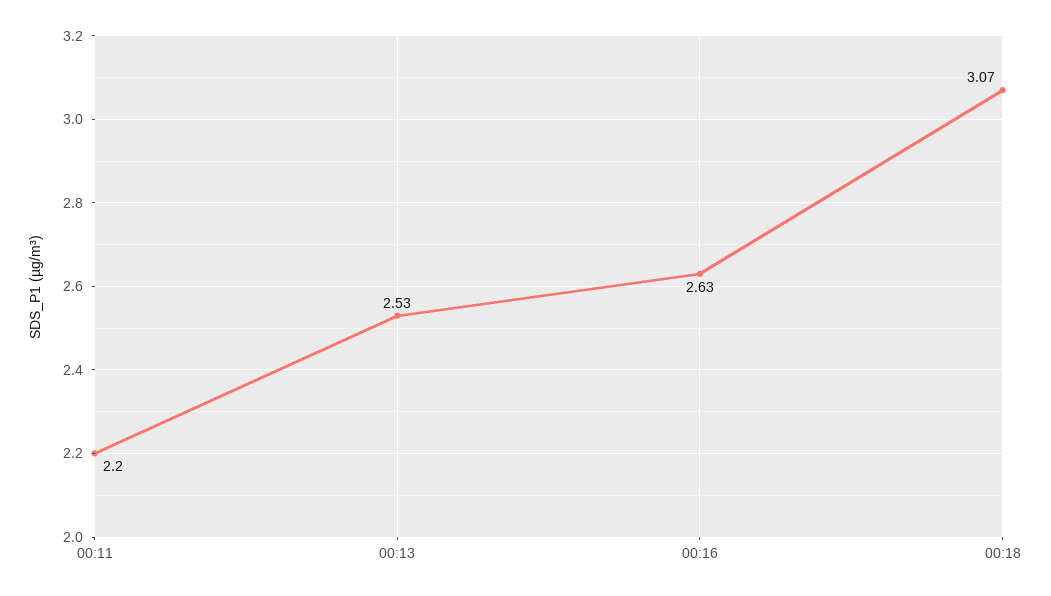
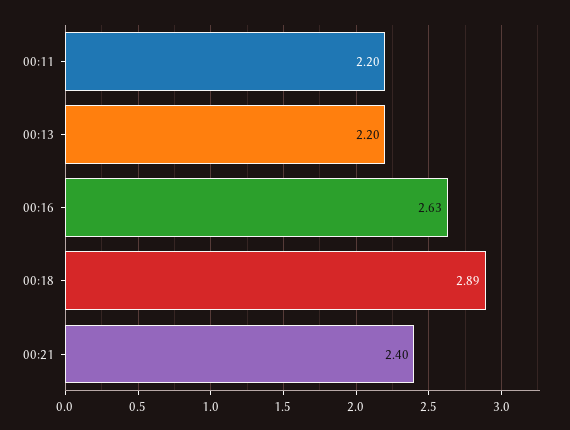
00:13: 2.53 -> 2.2
00:18: 3.07 -> 2.89
00:21: none -> 2.4

